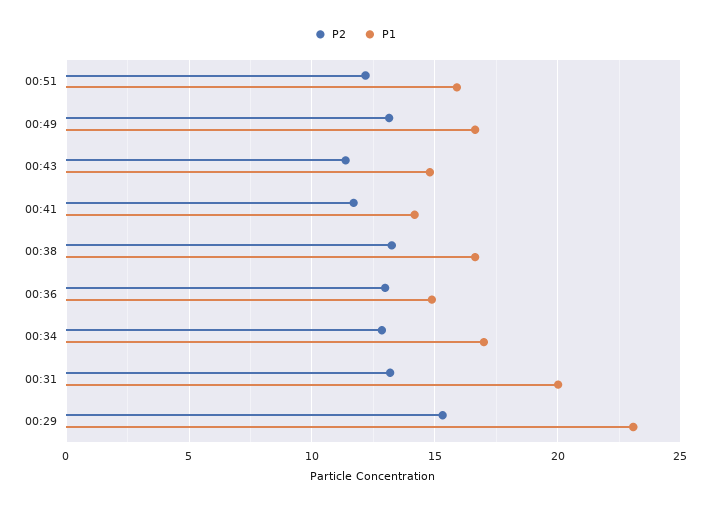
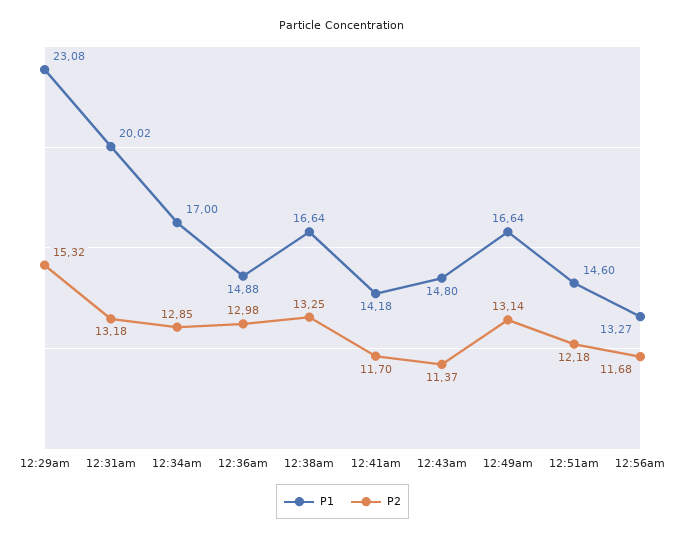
P1, 00:51: 16 -> 14.6
P1, 12:56am: none -> 13.27
P2, 12:56am: none -> 11.68

